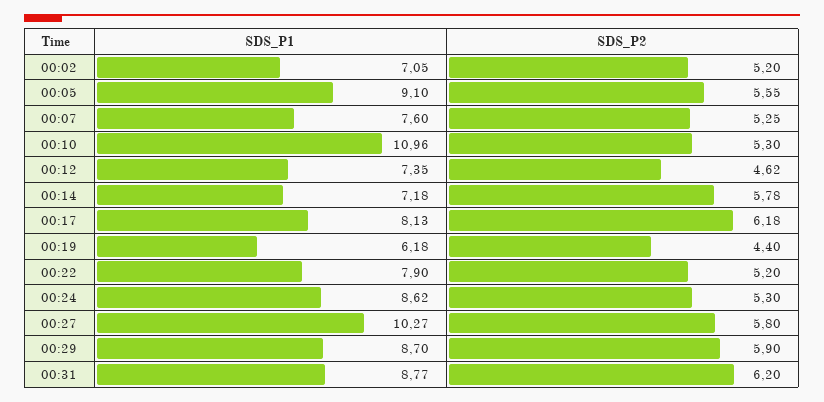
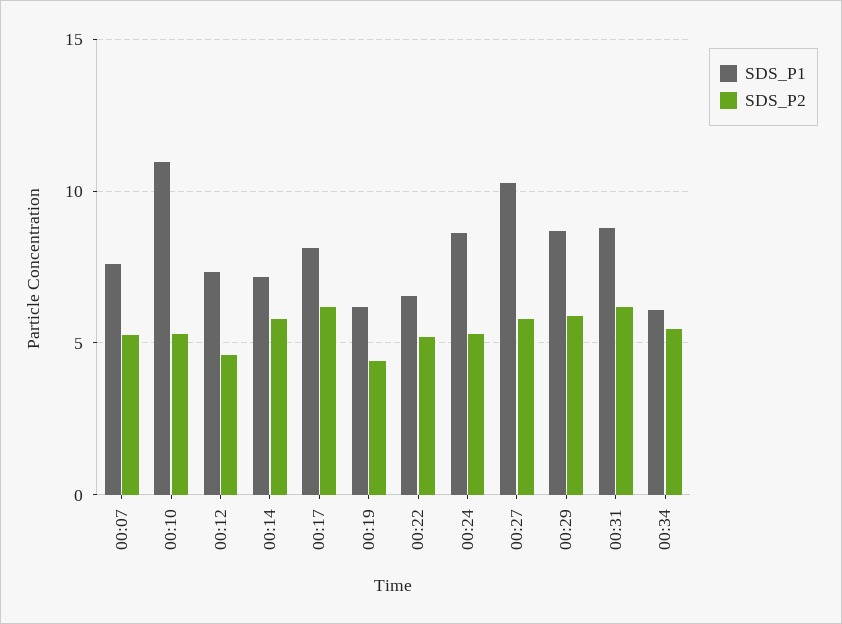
SDS_P1, 00:02: 7.05 -> none
SDS_P2, 00:02: 5.2 -> none
SDS_P1, 00:05: 9.1 -> none
SDS_P2, 00:05: 5.55 -> none
SDS_P1, 00:22: 7.9 -> 6.5
SDS_P1, 00:34: none -> 6
SDS_P2, 00:34: none -> 5.5

